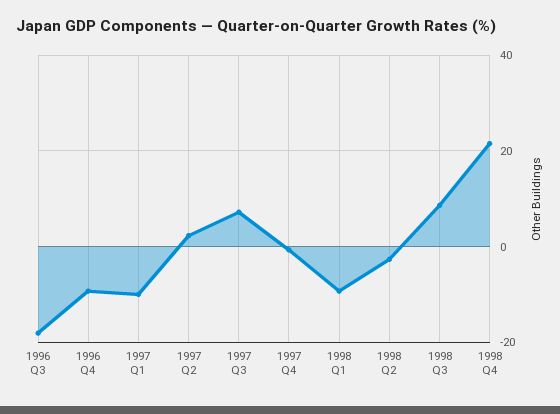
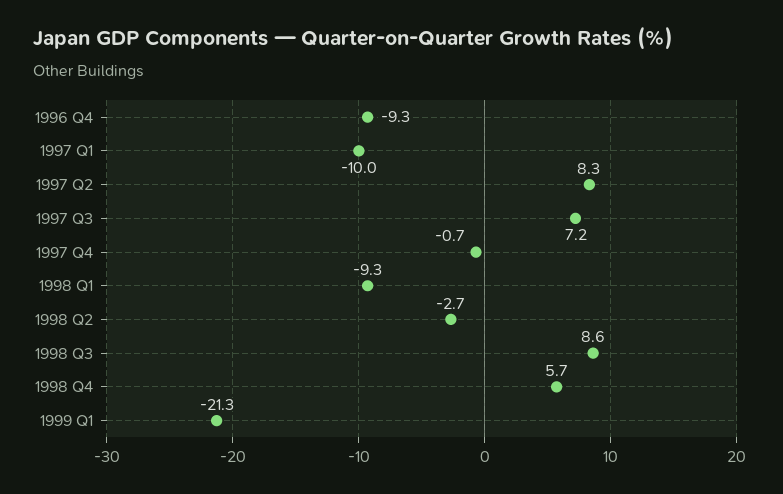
1996 Q3: -18 -> none
1997 Q2: 2 -> 8.3
1998 Q4: 22 -> 5.7
1999 Q1: none -> -21.3

